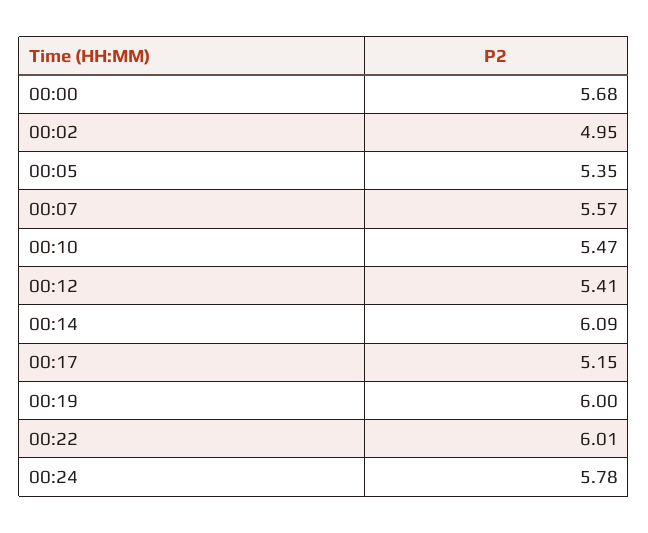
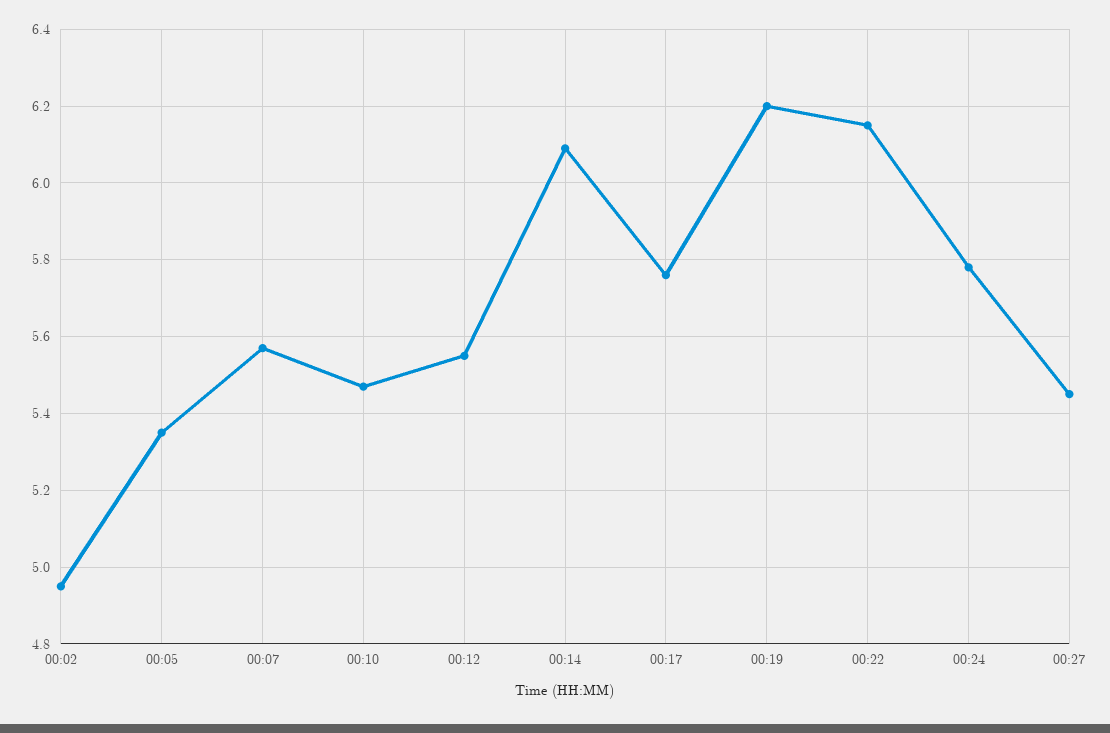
00:00: 5.68 -> none
00:12: 5.41 -> 5.55
00:17: 5.15 -> 5.75
00:19: 6 -> 6.2
00:22: 6.01 -> 6.15
00:27: none -> 5.45

